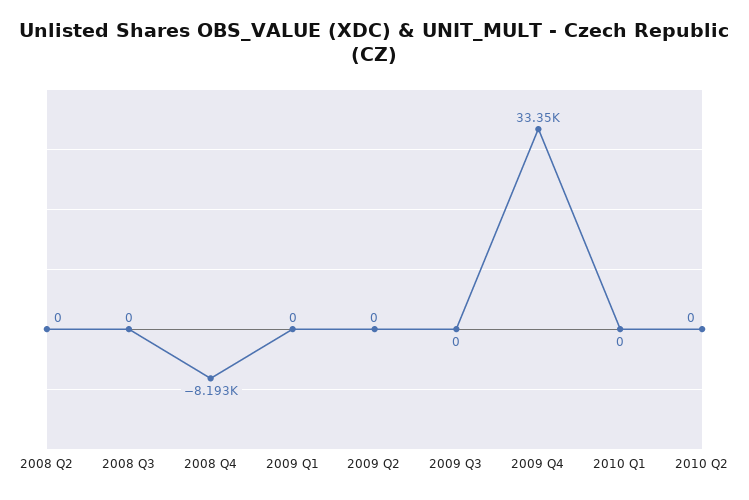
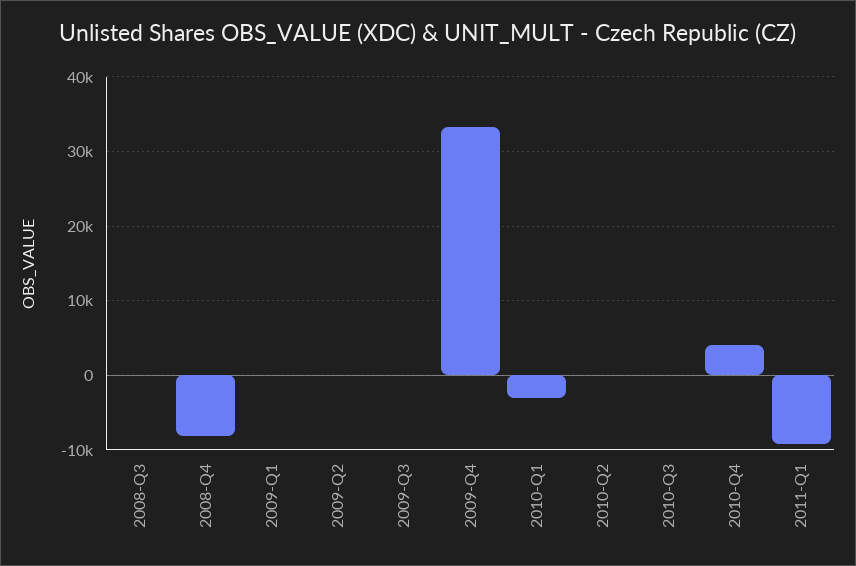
2008 Q2: 0 -> none
2010 Q1: 0 -> -3000
2010-Q3: none -> 0
2010-Q4: none -> 4000
2011-Q1: none -> -9000

